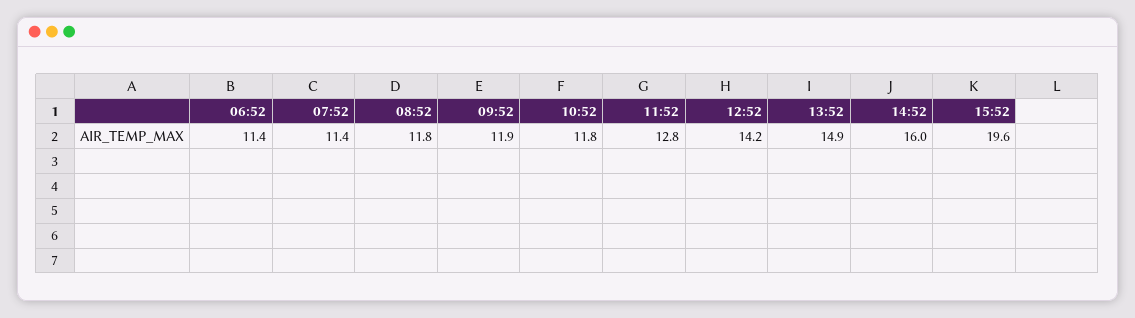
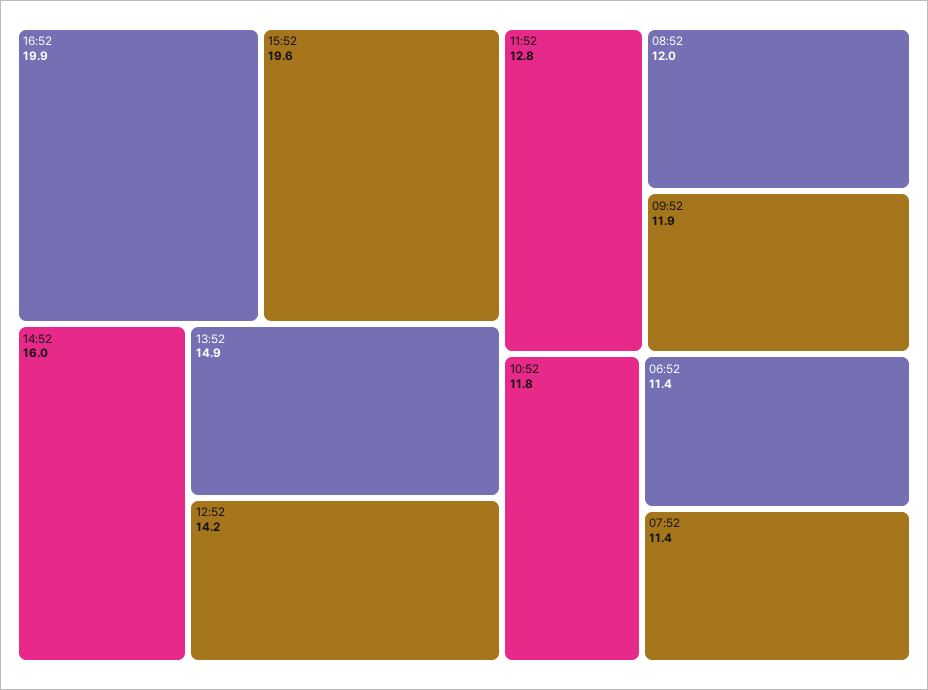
08:52: 11.8 -> 12
16:52: none -> 19.9

